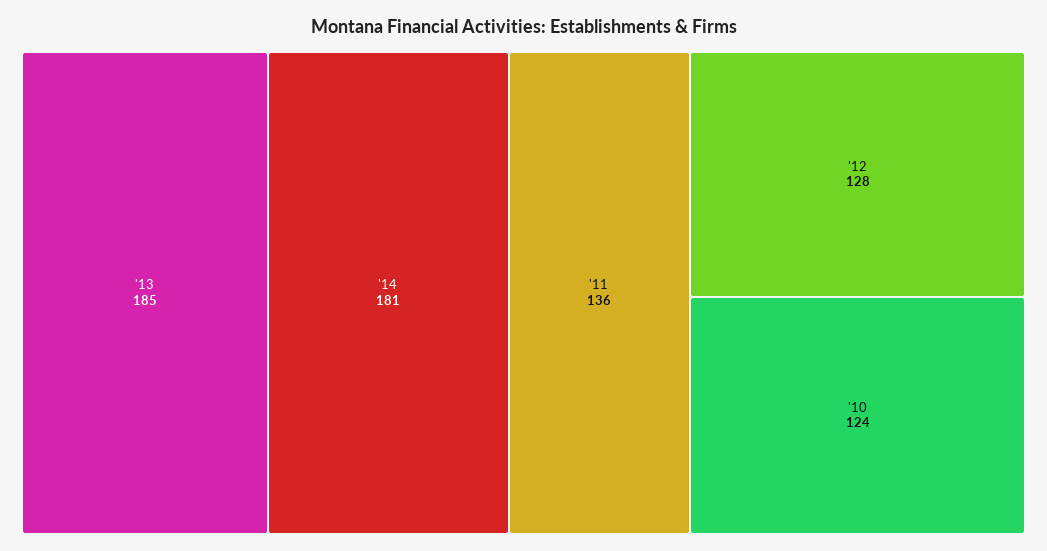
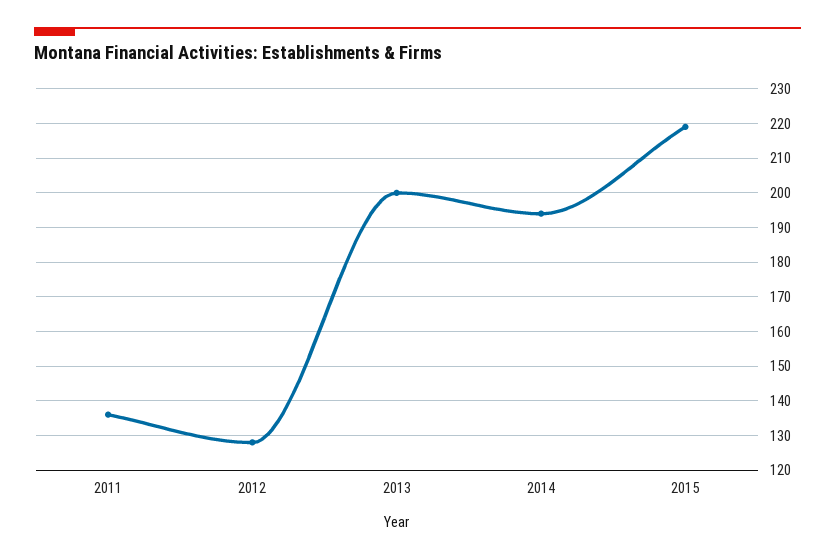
'13: 185 -> 200
'14: 181 -> 195
'10: 124 -> none
2015: none -> 220

